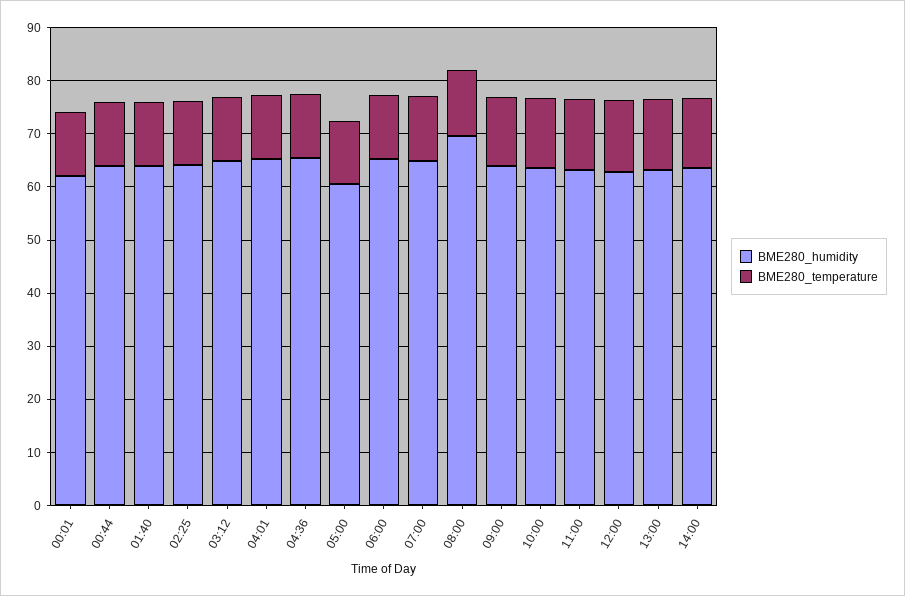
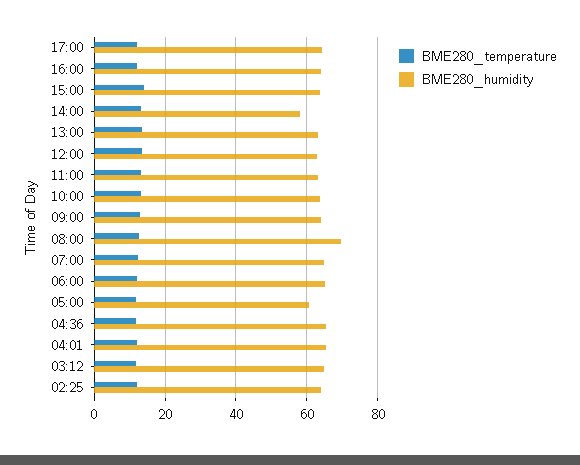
BME280_humidity, 00:01: 62 -> none
BME280_temperature, 00:01: 12 -> none
BME280_humidity, 00:44: 64 -> none
BME280_temperature, 00:44: 12 -> none
BME280_humidity, 01:40: 64 -> none
BME280_temperature, 01:40: 12 -> none
BME280_humidity, 14:00: 64 -> 58
BME280_temperature, 17:00: none -> 12
BME280_humidity, 17:00: none -> 64
BME280_temperature, 16:00: none -> 12
BME280_humidity, 16:00: none -> 64
BME280_temperature, 15:00: none -> 14
BME280_humidity, 15:00: none -> 64

